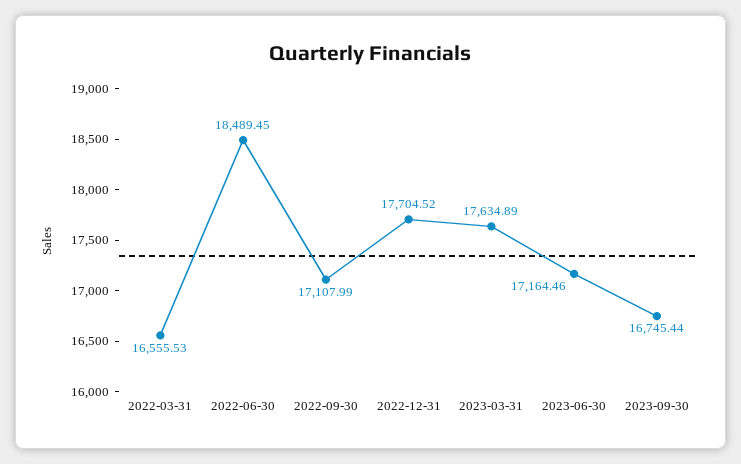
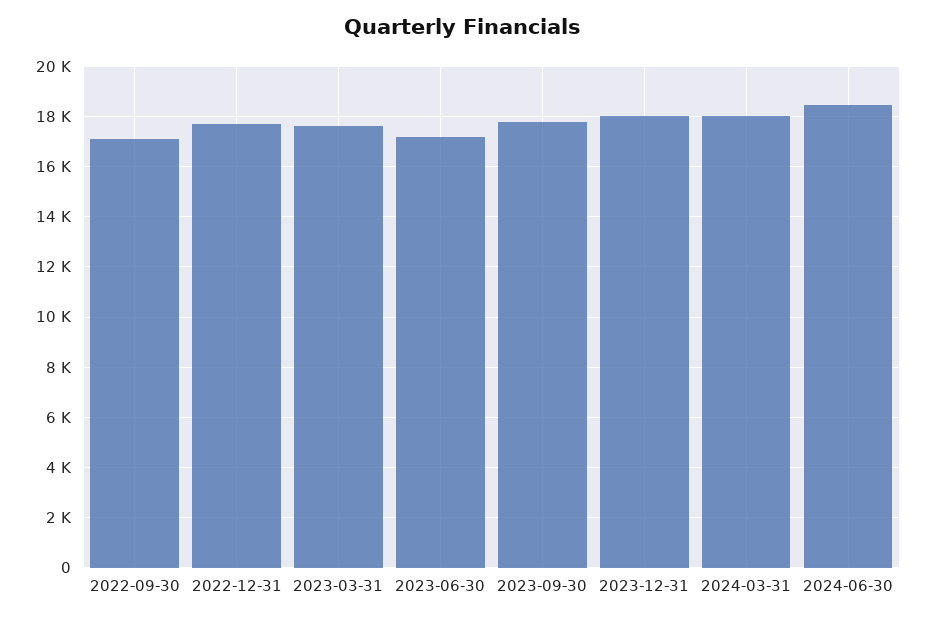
2022-03-31: 16555.53 -> none
2022-06-30: 18489.45 -> none
2023-09-30: 16745.44 -> 17750
2023-12-31: none -> 18000
2024-03-31: none -> 18000
2024-06-30: none -> 18500

